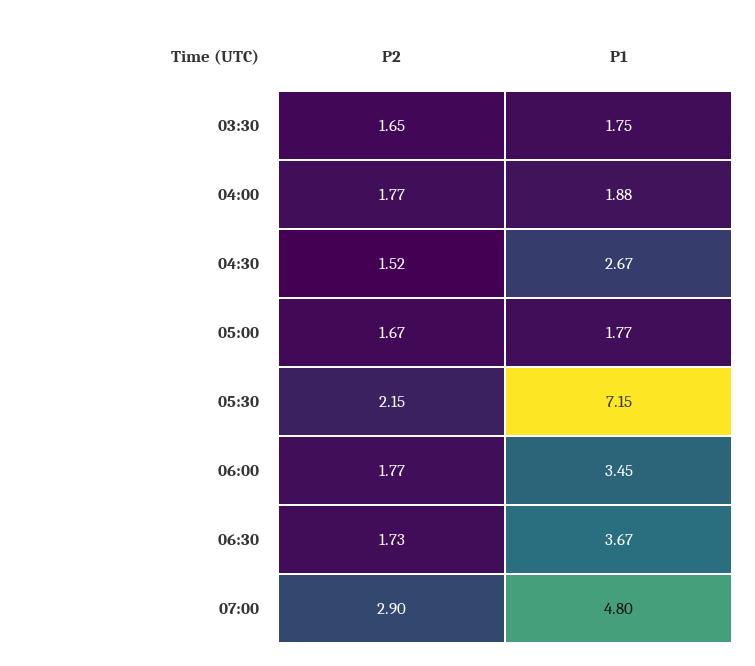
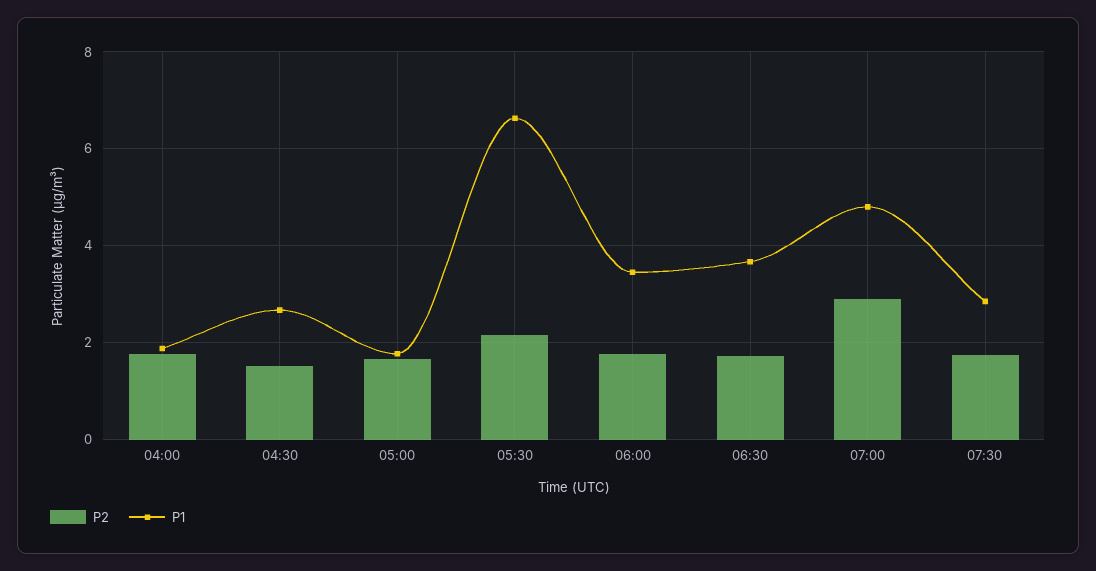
P2, 03:30: 1.65 -> none
P1, 03:30: 1.75 -> none
P1, 05:30: 7.15 -> 6.6
P2, 07:30: none -> 1.8
P1, 07:30: none -> 2.8

